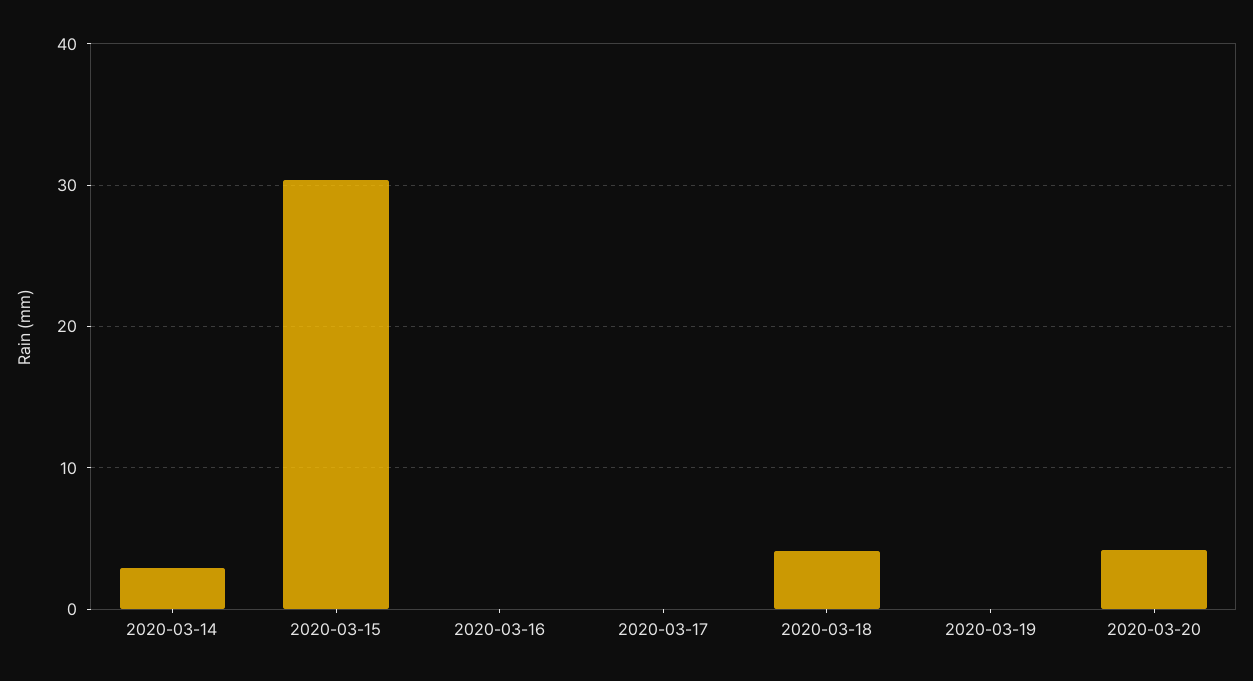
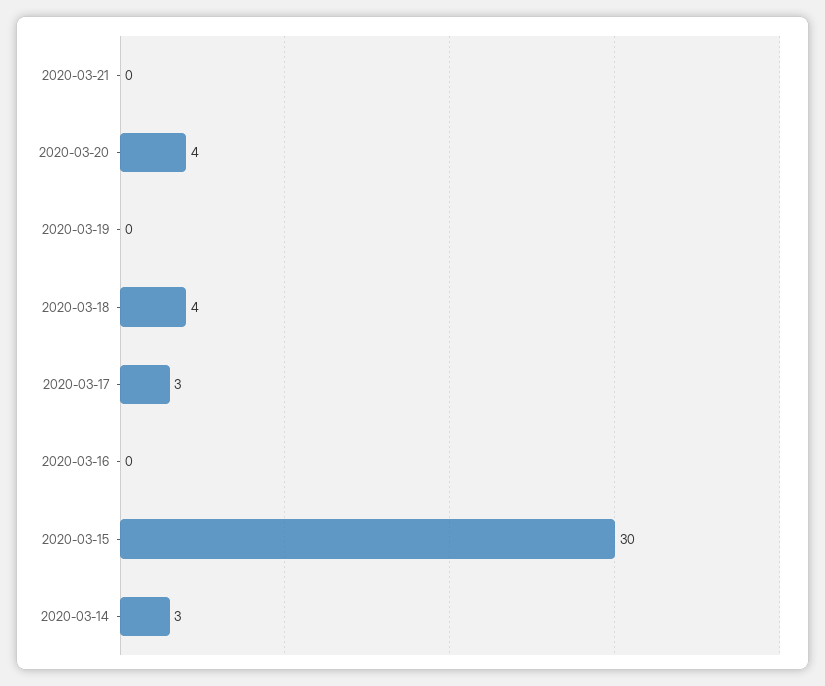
2020-03-17: 0 -> 3
2020-03-21: none -> 0

